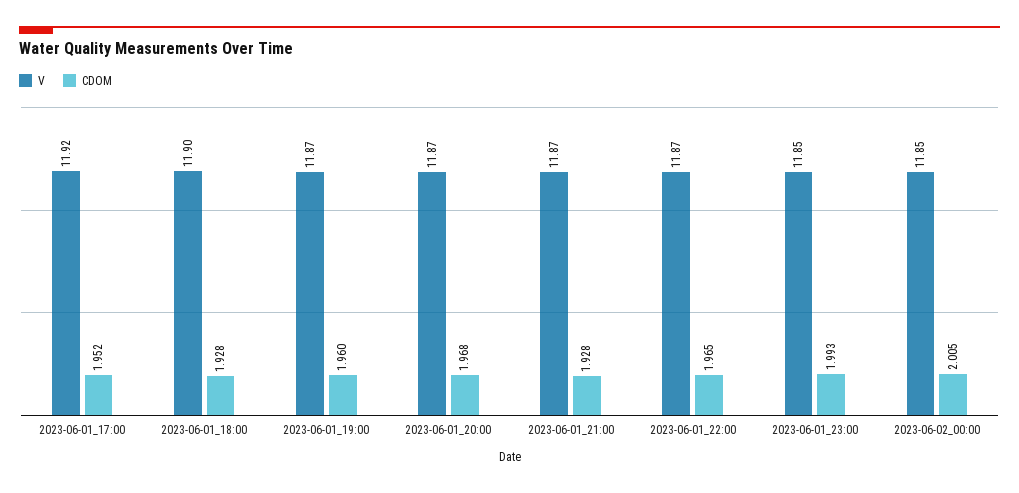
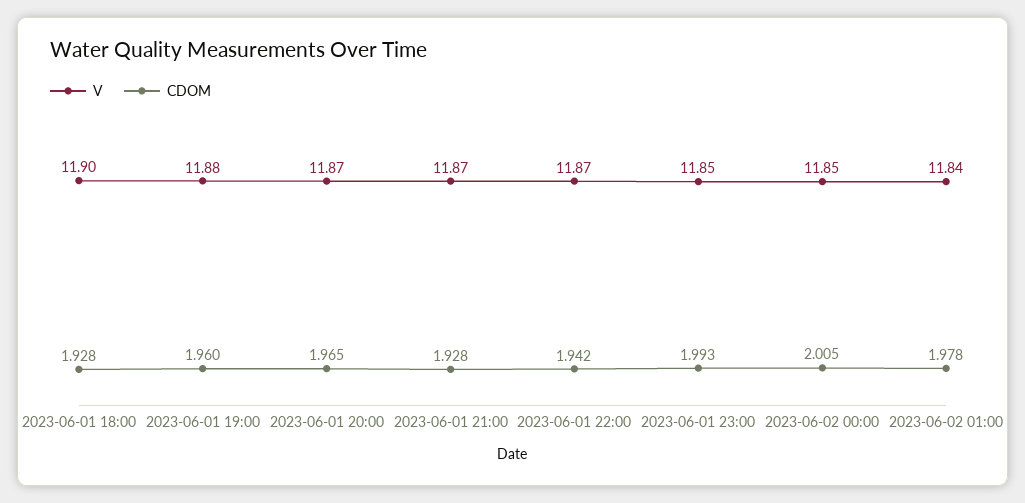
V, 2023-06-01_17:00: 11.92 -> none
CDOM, 2023-06-01_17:00: 1.952 -> none
V, 2023-06-01_19:00: 11.87 -> 11.88
CDOM, 2023-06-01_20:00: 1.968 -> 1.965
CDOM, 2023-06-01_22:00: 1.965 -> 1.942
V, 2023-06-02 01:00: none -> 11.84
CDOM, 2023-06-02 01:00: none -> 1.978

